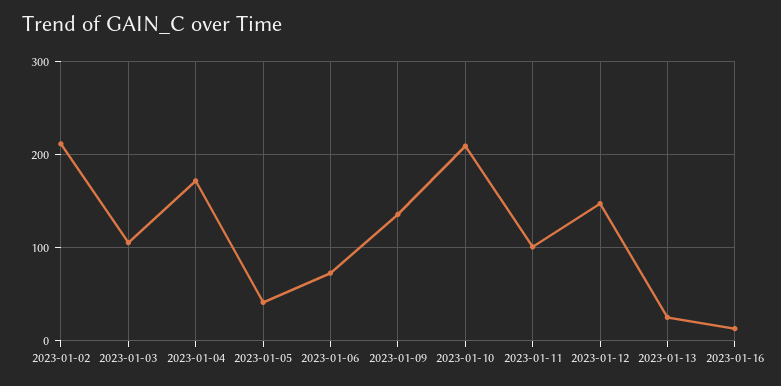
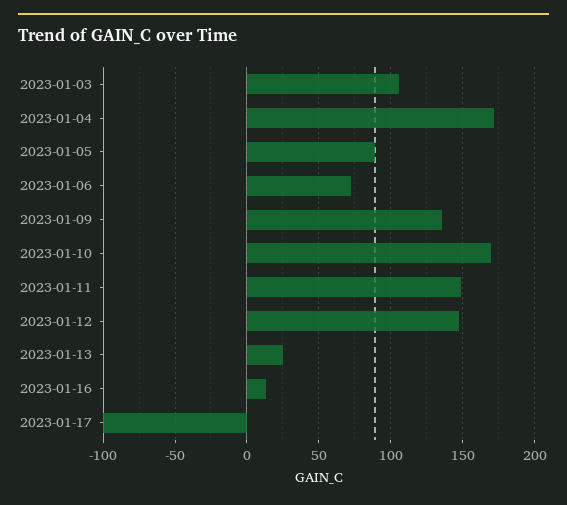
2023-01-02: 210 -> none
2023-01-05: 40 -> 90
2023-01-10: 210 -> 170
2023-01-11: 100 -> 150
2023-01-17: none -> -100

